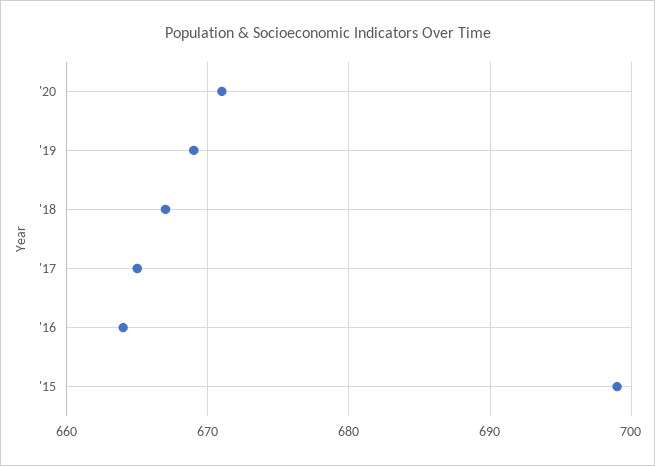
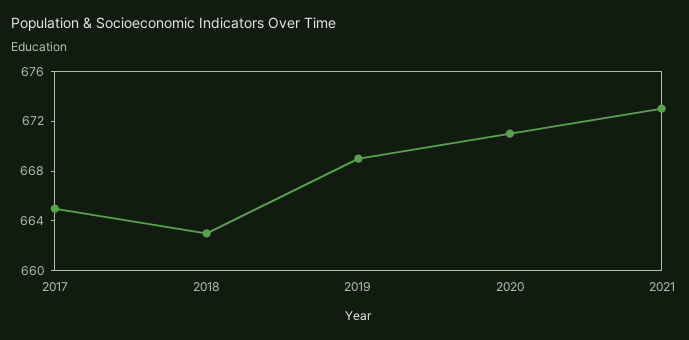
'18: 667 -> 663
'16: 664 -> none
'15: 699 -> none
2021: none -> 673

